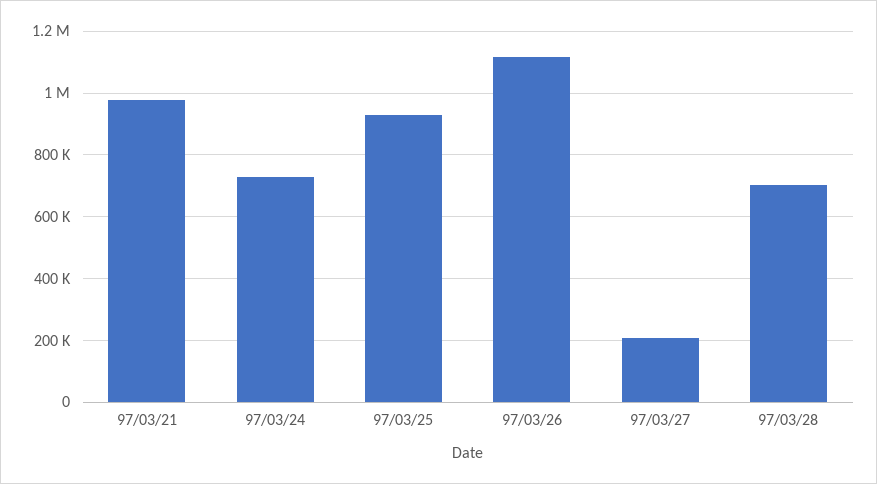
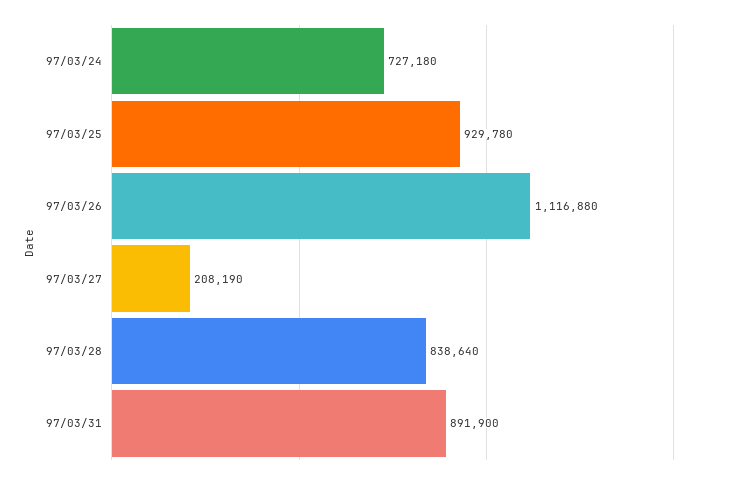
97/03/21: 980000 -> none
97/03/28: 700000 -> 838640
97/03/31: none -> 891900

